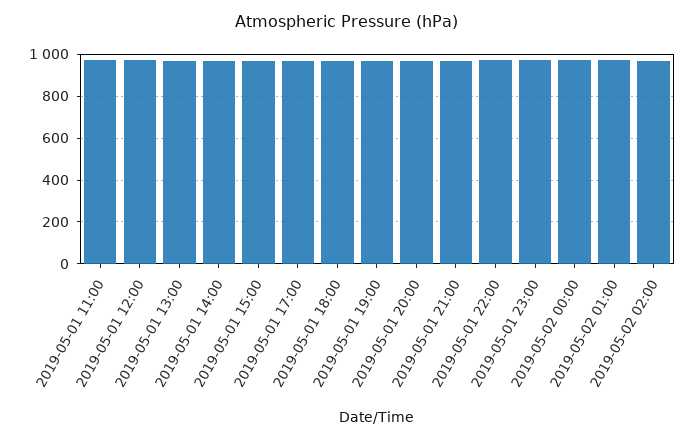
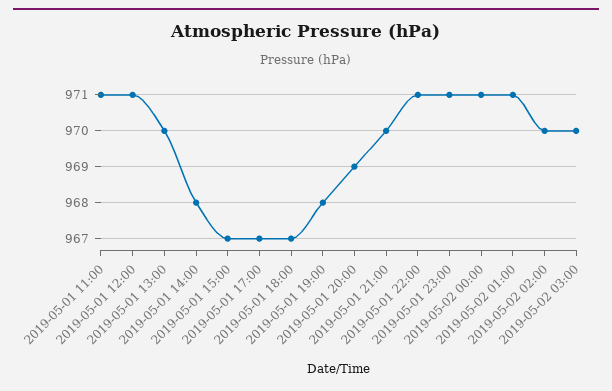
2019-05-02 03:00: none -> 970

